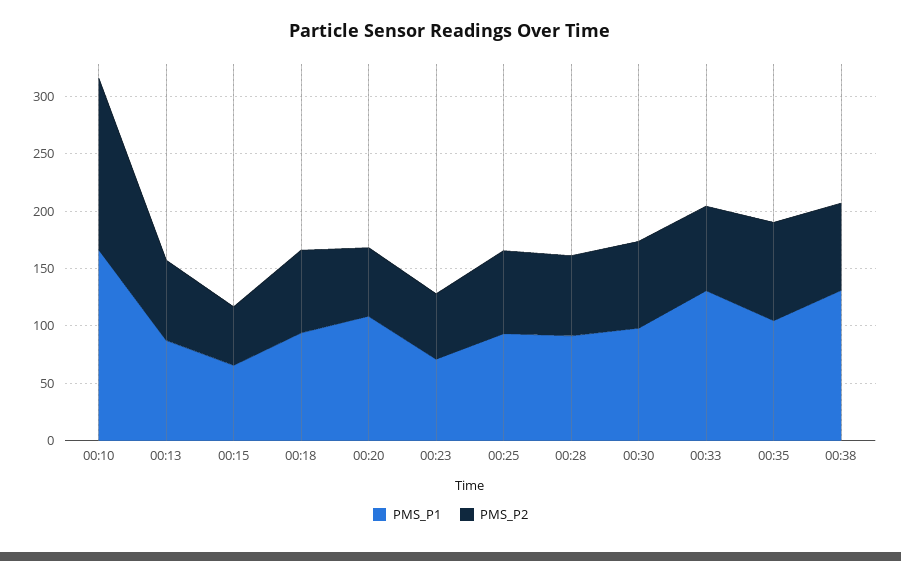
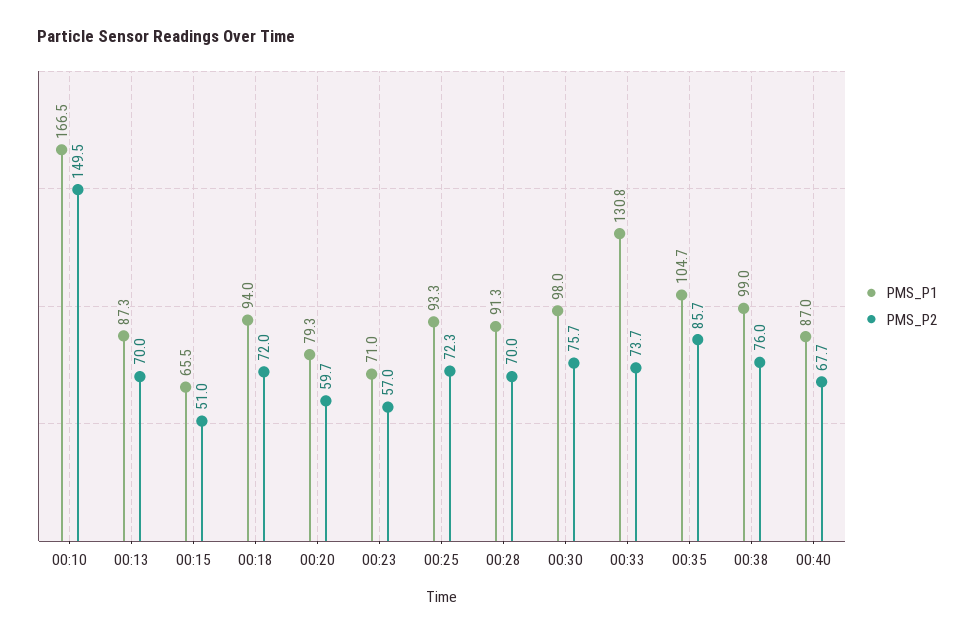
PMS_P1, 00:20: 110 -> 79.3
PMS_P1, 00:38: 130 -> 99
PMS_P1, 00:40: none -> 87
PMS_P2, 00:40: none -> 67.7

